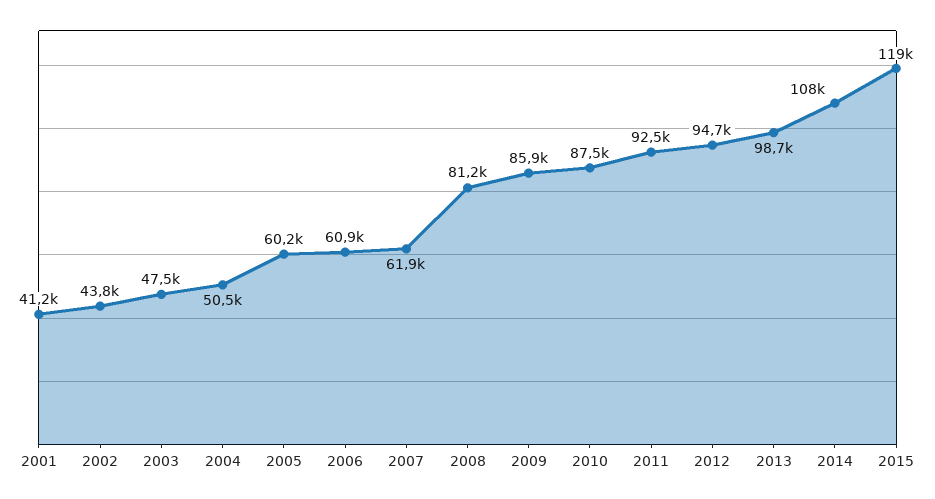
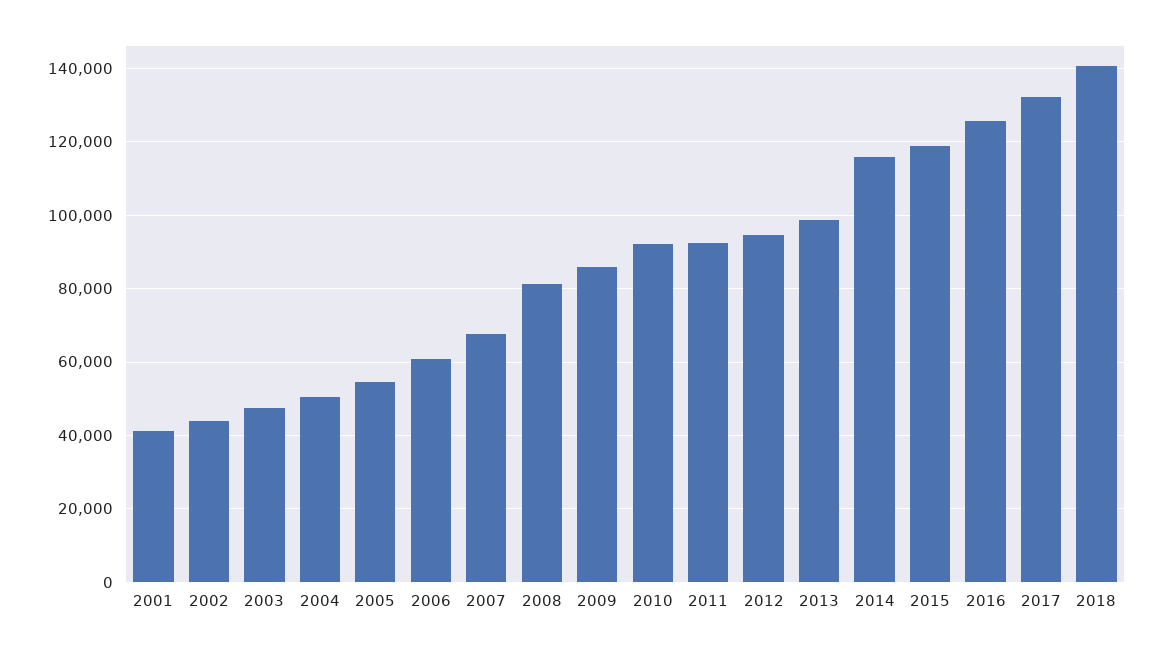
2005: 60200 -> 54000
2007: 61900 -> 68000
2010: 87500 -> 92000
2014: 108000 -> 116000
2016: none -> 126000
2017: none -> 132000
2018: none -> 140000

